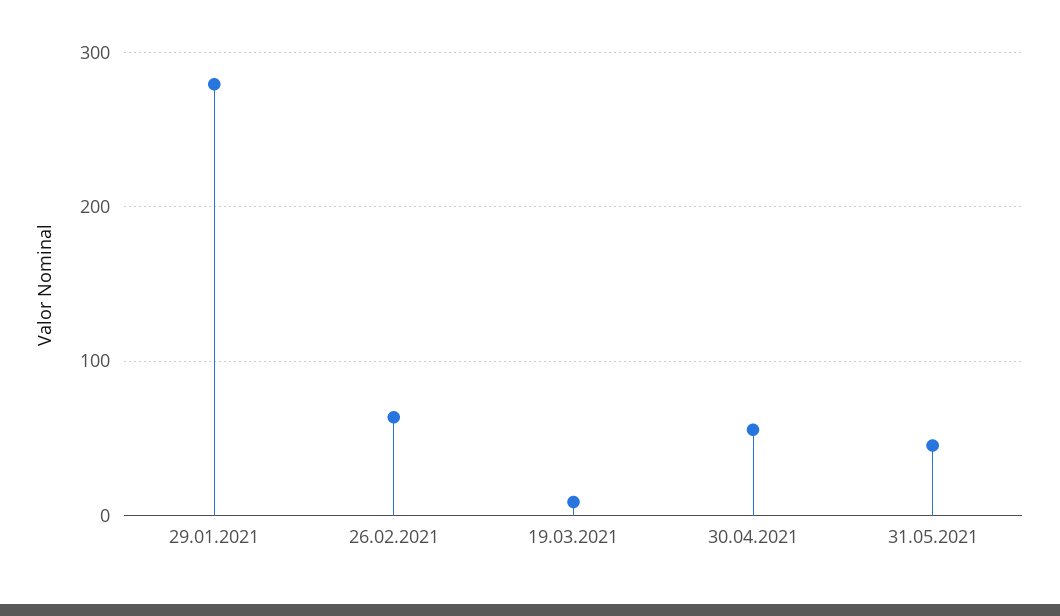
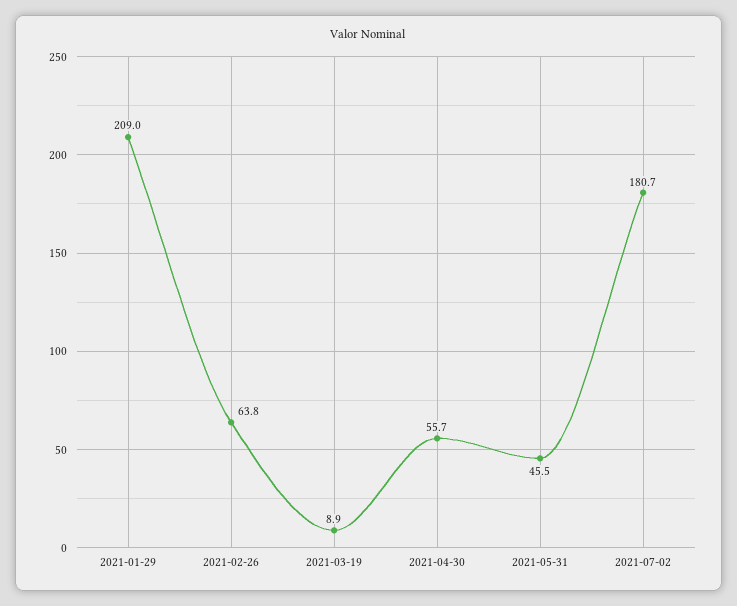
29.01.2021: 280 -> 209
2021-07-02: none -> 180.7

